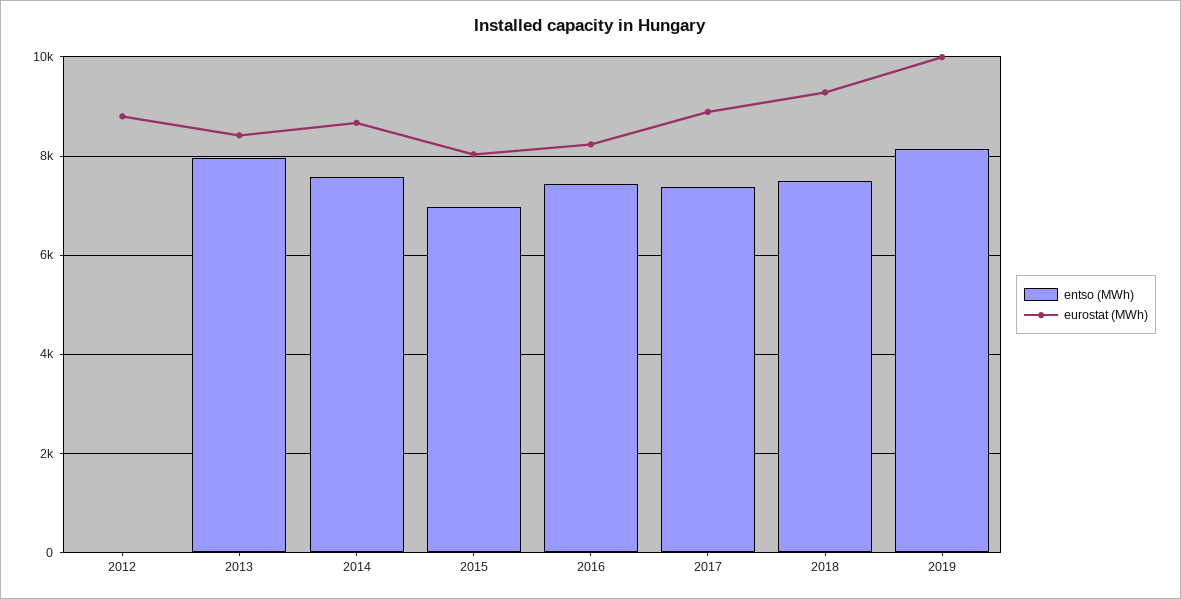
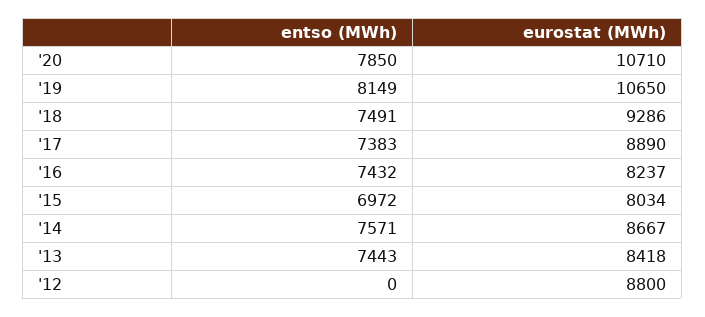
entso (MWh), 2013: 8000 -> 7443
eurostat (MWh), 2019: 10000 -> 10650
entso (MWh), '20: none -> 7850
eurostat (MWh), '20: none -> 10710

